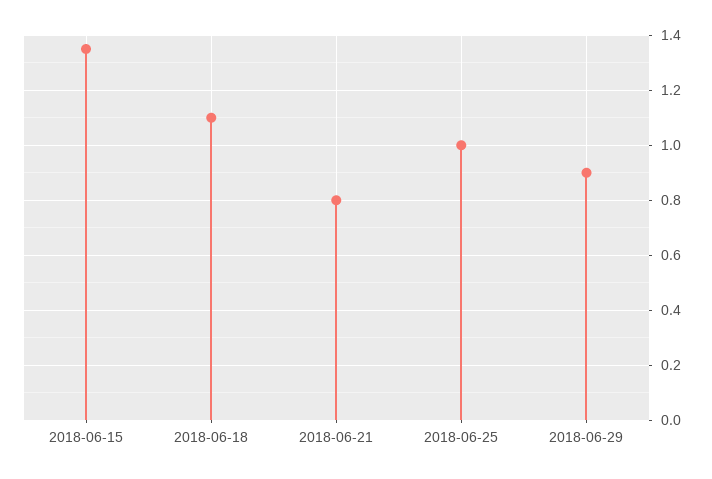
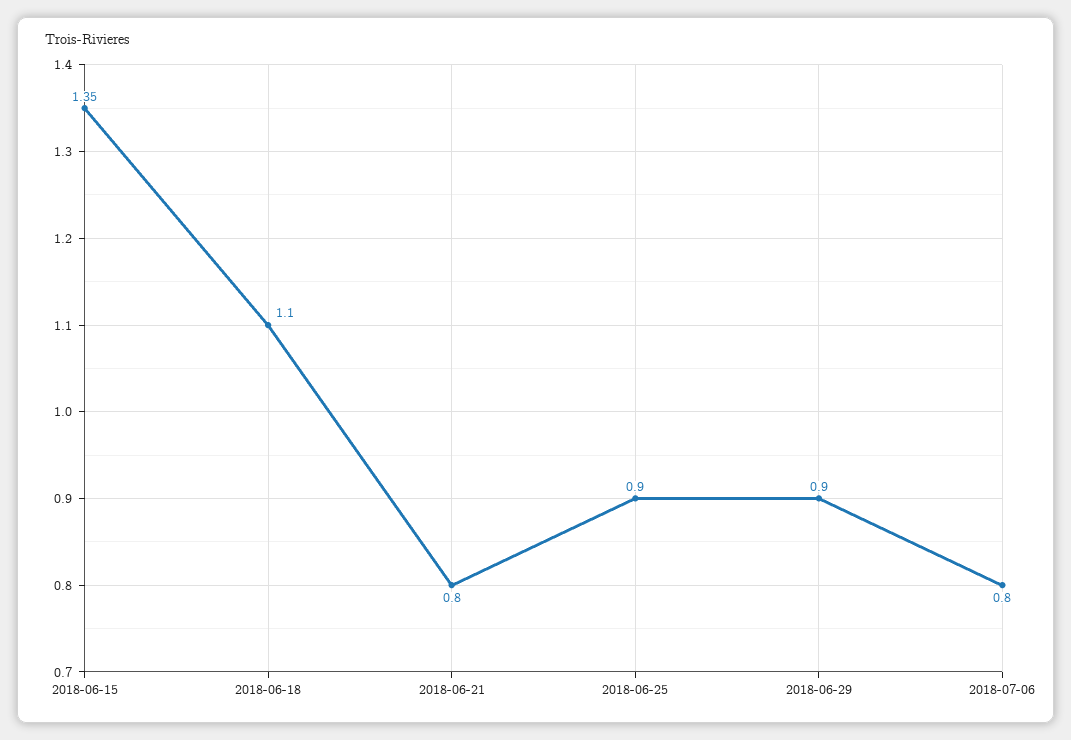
2018-06-25: 1 -> 0.9
2018-07-06: none -> 0.8

